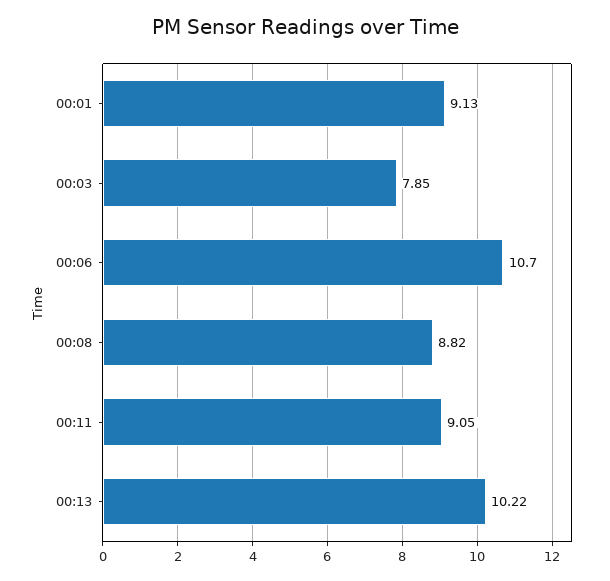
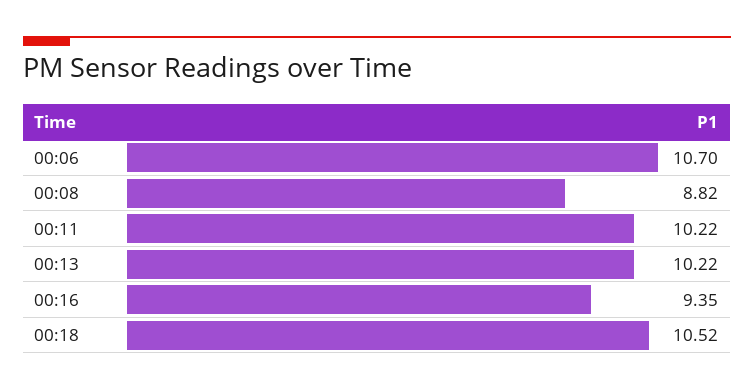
00:01: 9.13 -> none
00:03: 7.85 -> none
00:11: 9.05 -> 10.22
00:16: none -> 9.35
00:18: none -> 10.52

